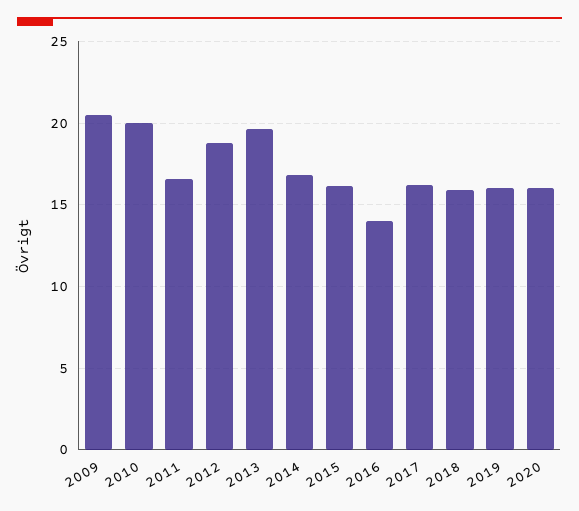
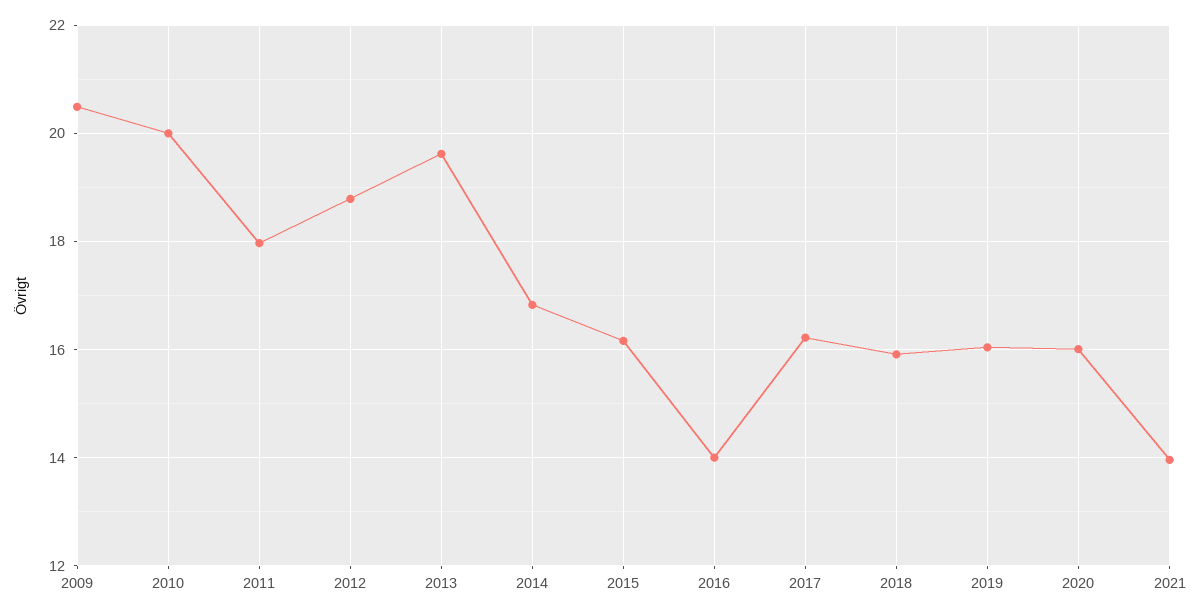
2011: 16.5 -> 18
2021: none -> 14

